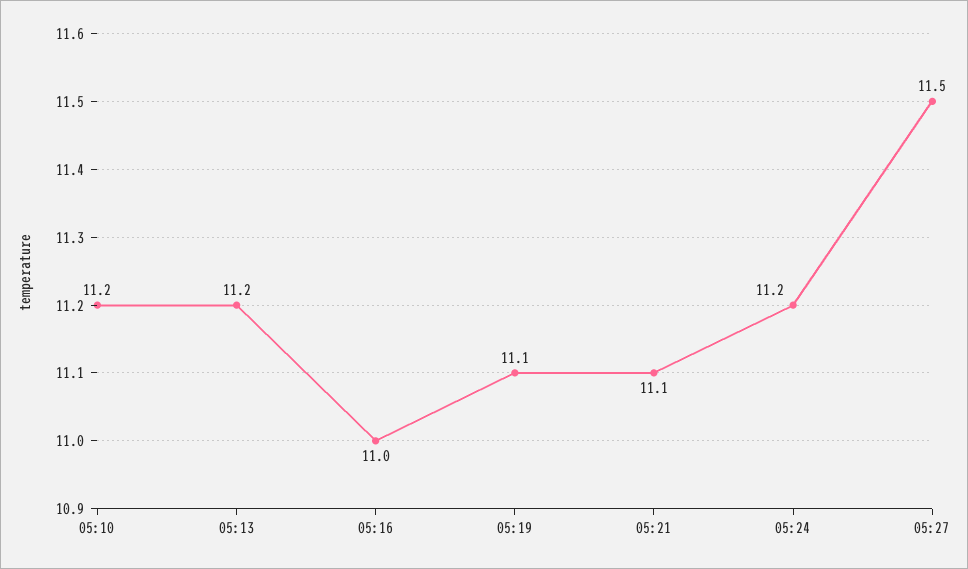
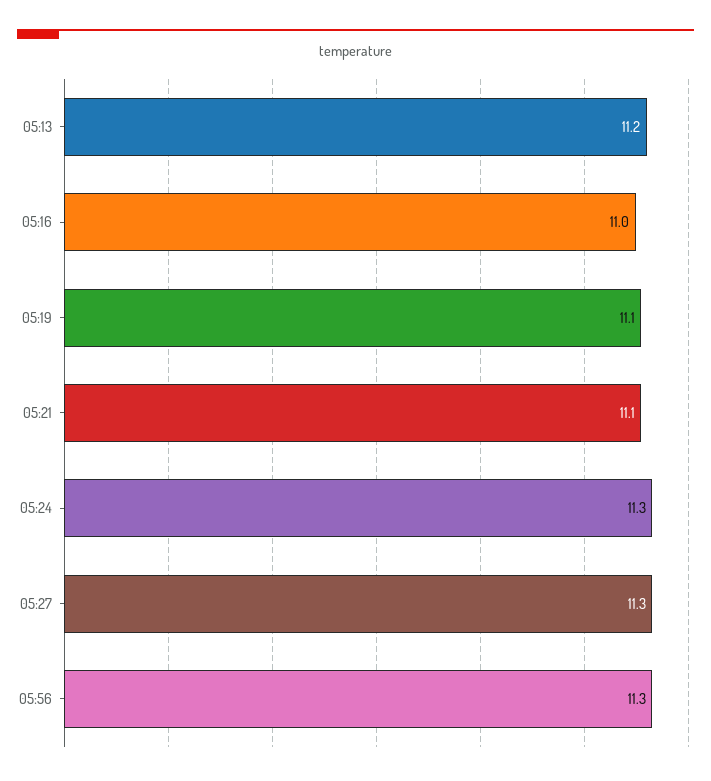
05:10: 11.2 -> none
05:24: 11.2 -> 11.3
05:27: 11.5 -> 11.3
05:56: none -> 11.3

